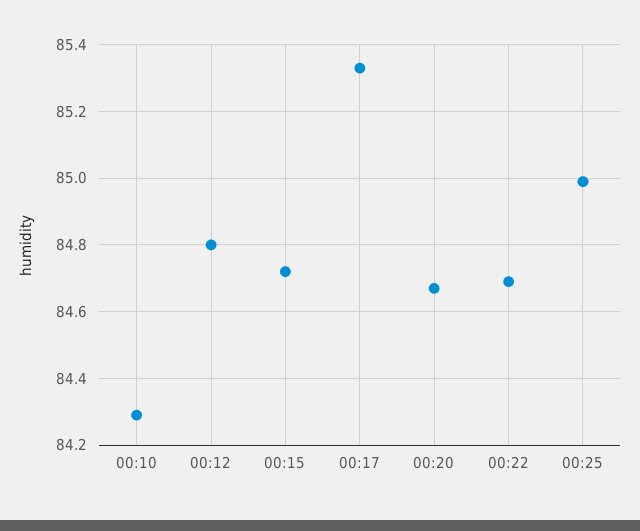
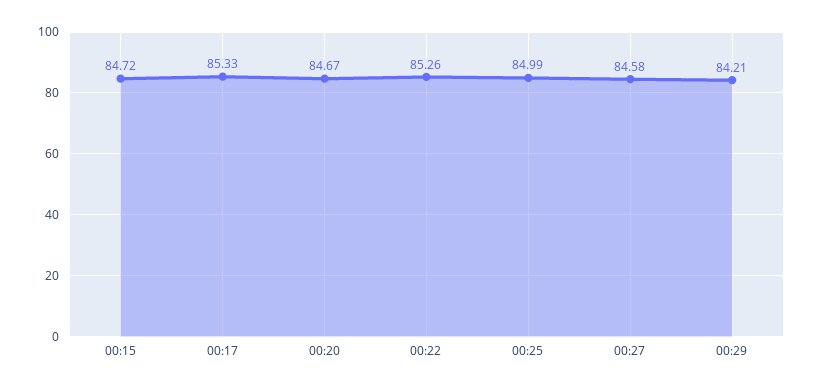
00:10: 84.3 -> none
00:12: 84.8 -> none
00:22: 84.7 -> 85.26
00:27: none -> 84.58
00:29: none -> 84.21

